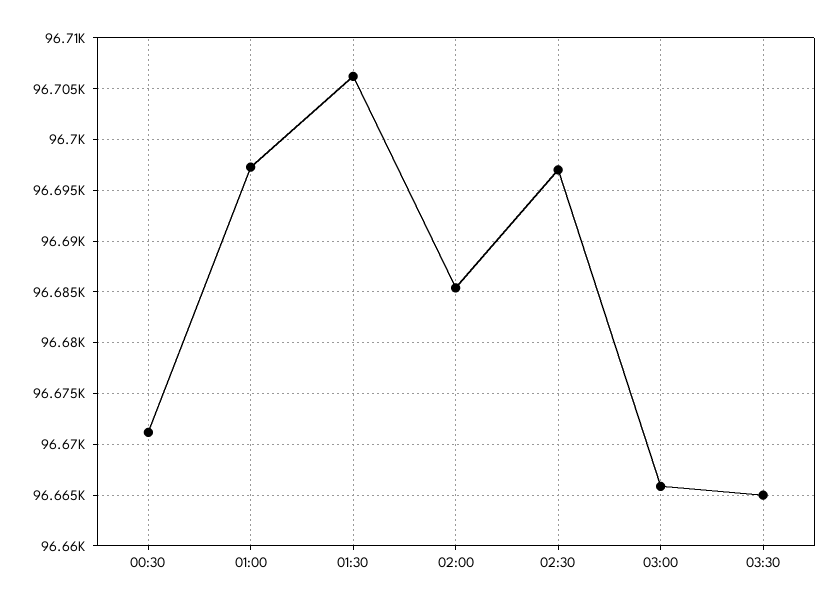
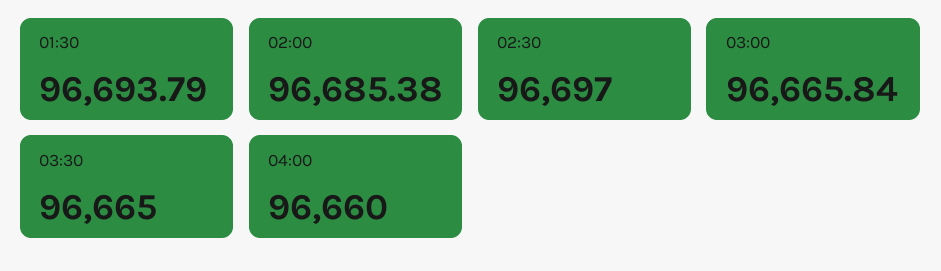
00:30: 96671 -> none
01:00: 96697 -> none
01:30: 96706 -> 96693.79
04:00: none -> 96660

